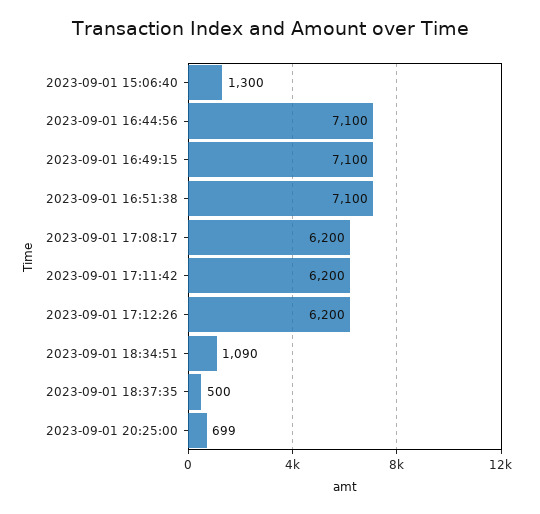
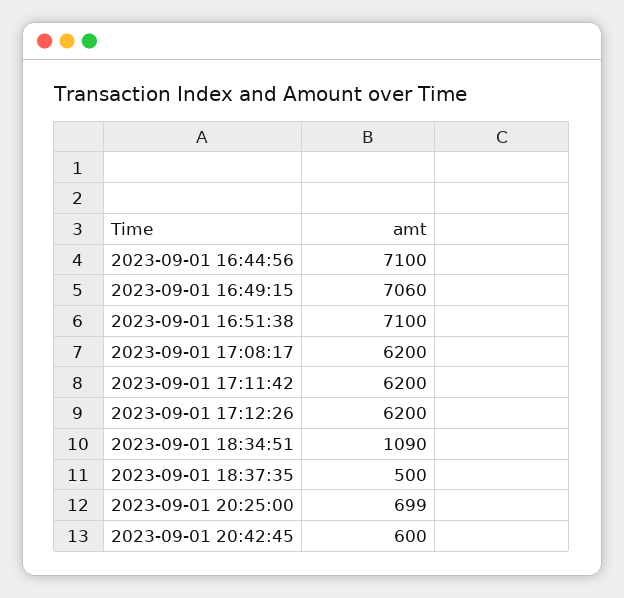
2023-09-01 15:06:40: 1300 -> none
2023-09-01 16:49:15: 7100 -> 7060
2023-09-01 20:42:45: none -> 600

